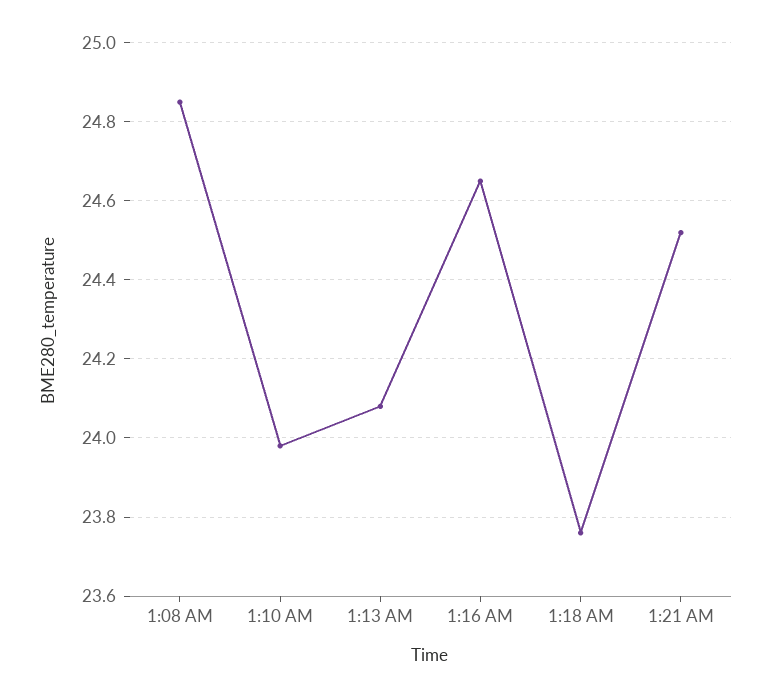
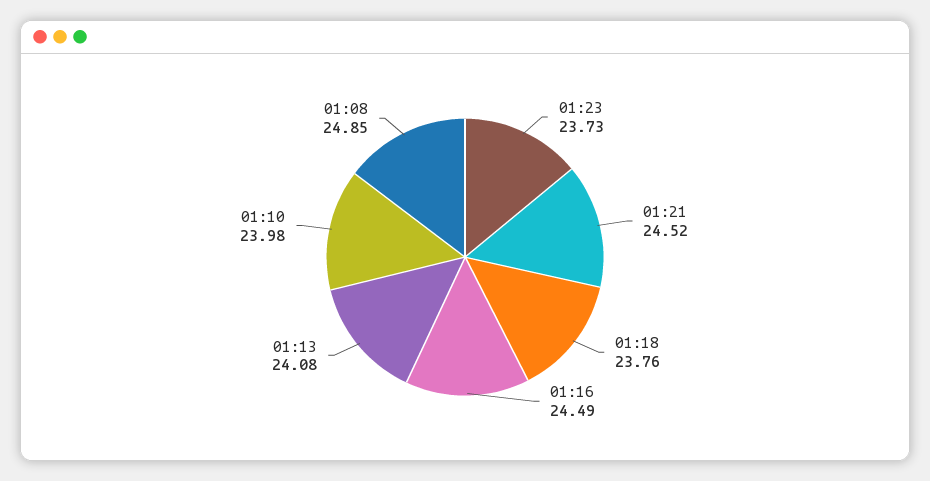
1:16 AM: 24.65 -> 24.49
01:23: none -> 23.73

